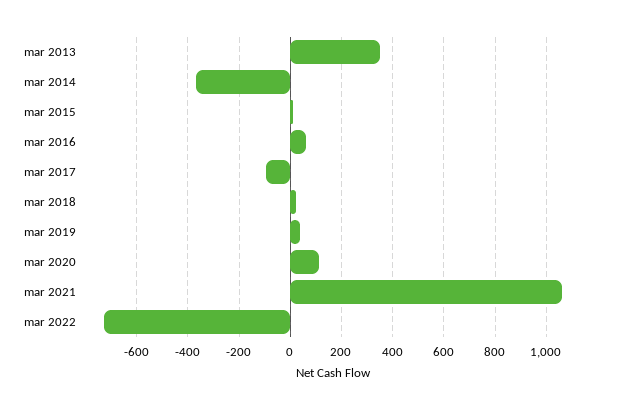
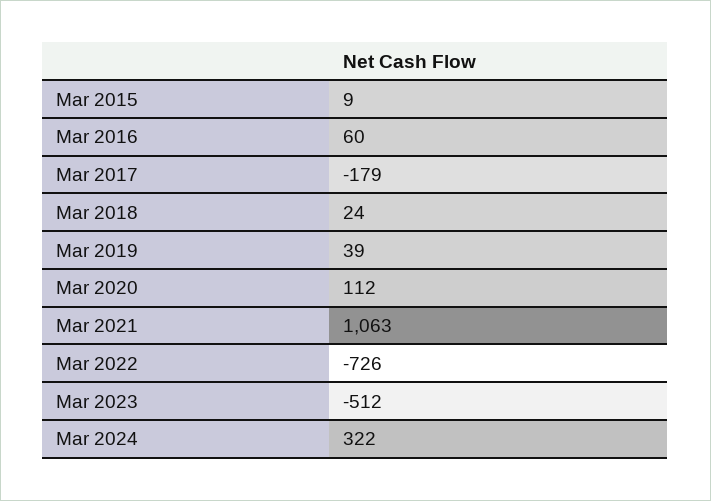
mar 2013: 350 -> none
mar 2014: -375 -> none
mar 2017: -100 -> -179
Mar 2023: none -> -512
Mar 2024: none -> 322

